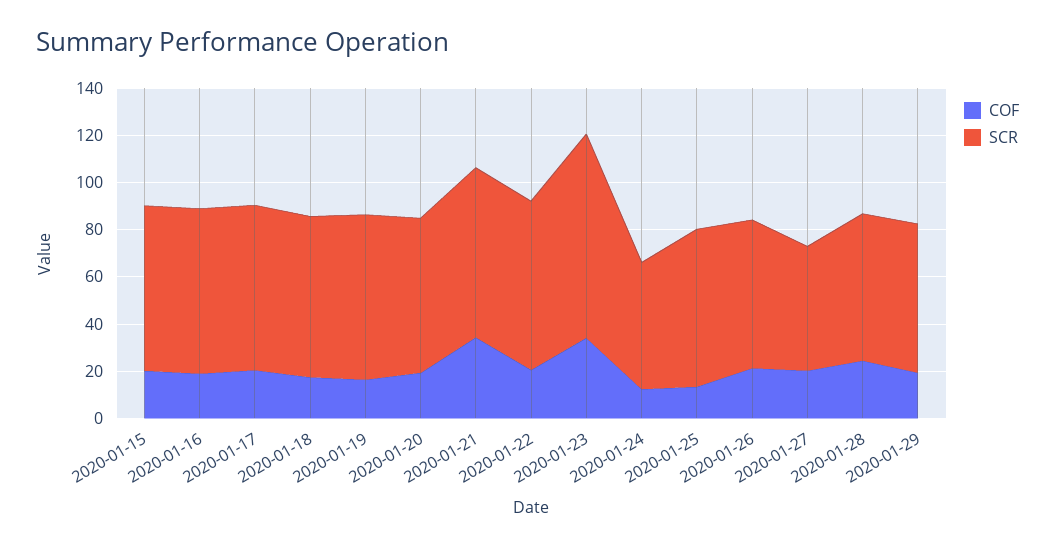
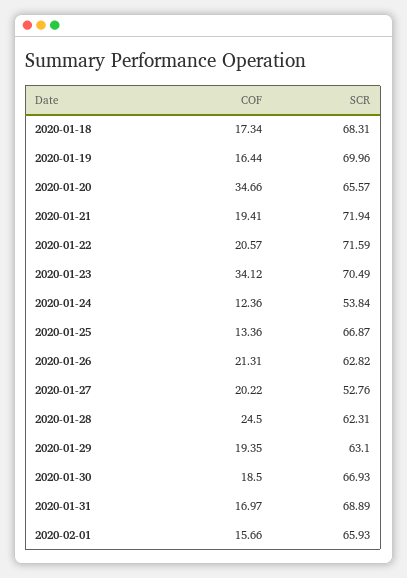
COF, 2020-01-15: 20 -> none
SCR, 2020-01-15: 70 -> none
COF, 2020-01-16: 20 -> none
SCR, 2020-01-16: 70 -> none
COF, 2020-01-17: 20 -> none
SCR, 2020-01-17: 70 -> none
COF, 2020-01-20: 20 -> 34.66
COF, 2020-01-21: 35 -> 19.41
SCR, 2020-01-23: 85 -> 70.49
COF, 2020-01-30: none -> 18.5
SCR, 2020-01-30: none -> 66.93
COF, 2020-01-31: none -> 16.97
SCR, 2020-01-31: none -> 68.89
COF, 2020-02-01: none -> 15.66
SCR, 2020-02-01: none -> 65.93

